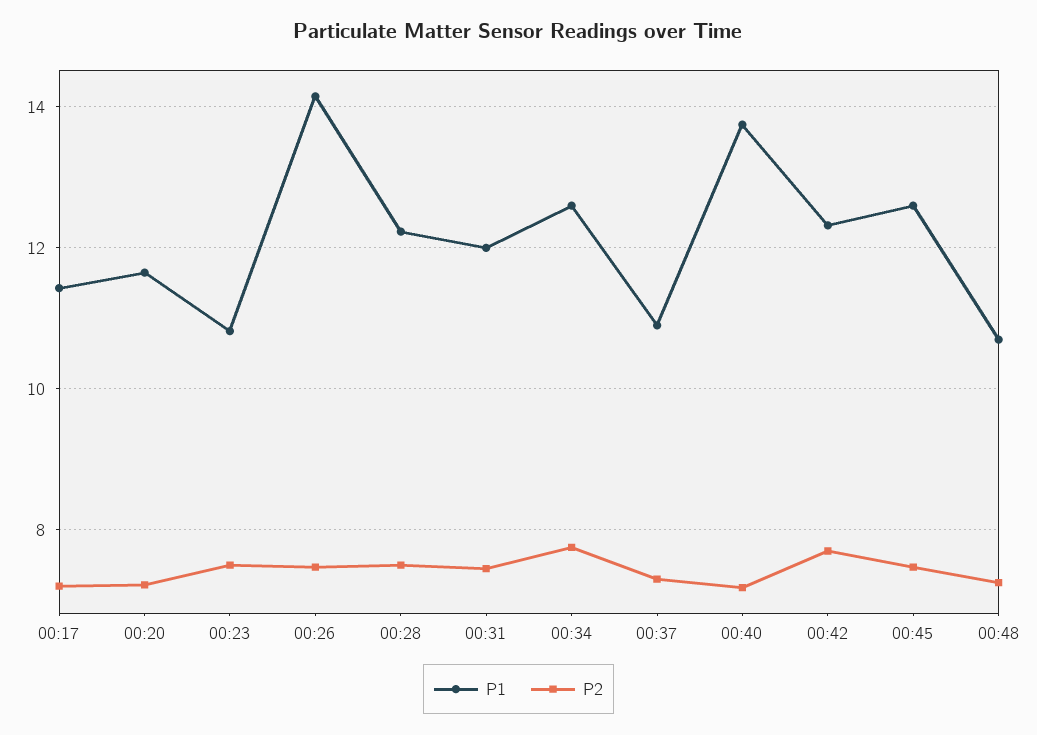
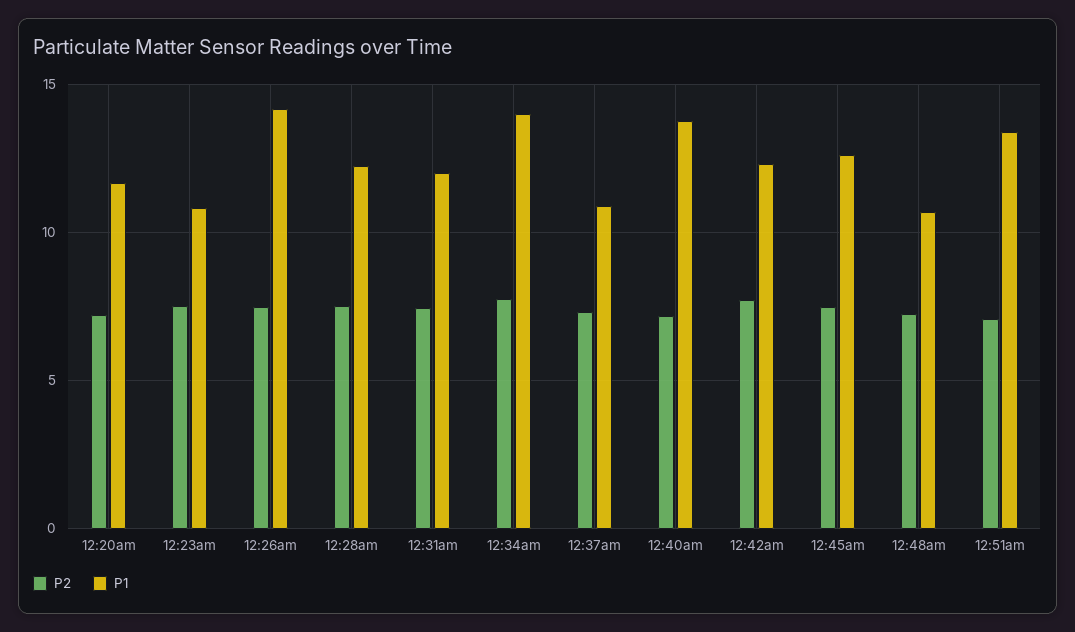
P1, 00:17: 11.4 -> none
P2, 00:17: 7.2 -> none
P1, 00:34: 12.6 -> 14
P2, 12:51am: none -> 7
P1, 12:51am: none -> 13.5

